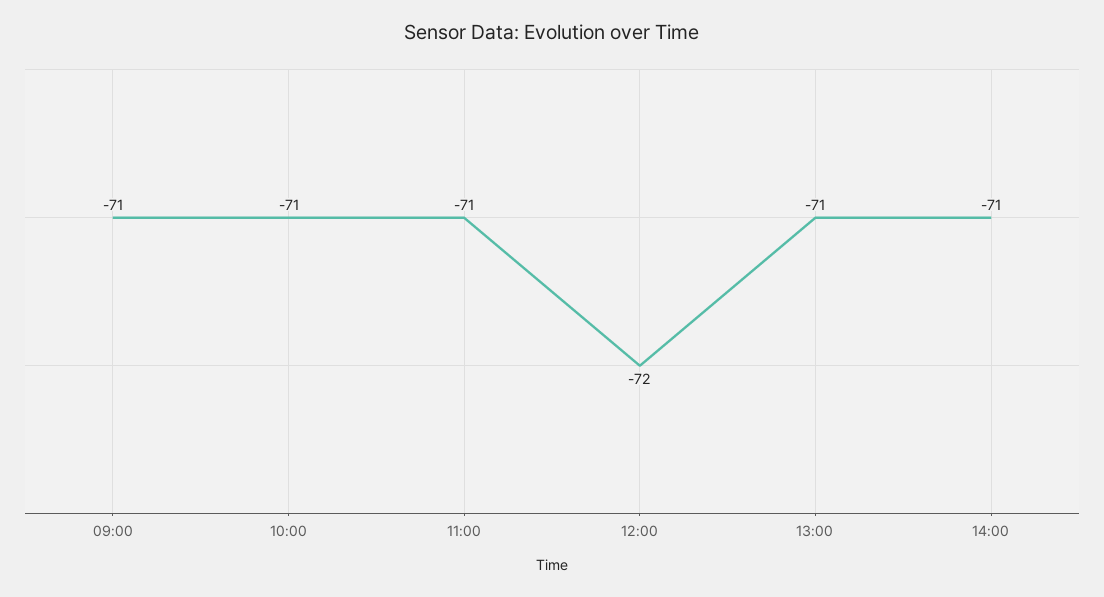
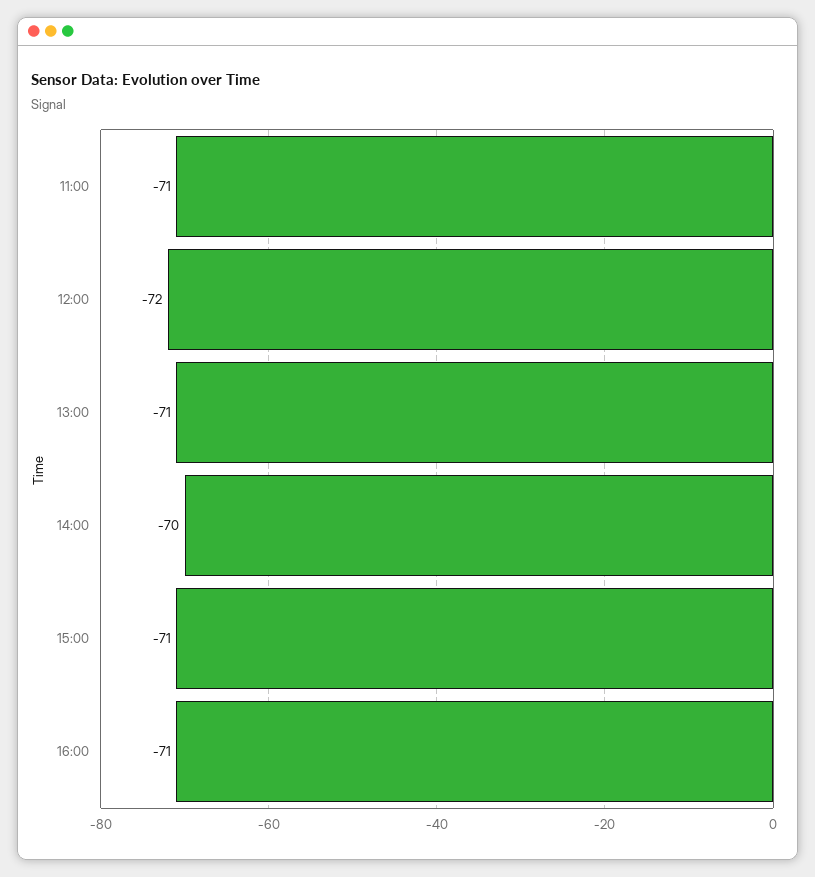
09:00: -71 -> none
10:00: -71 -> none
14:00: -71 -> -70
15:00: none -> -71
16:00: none -> -71

